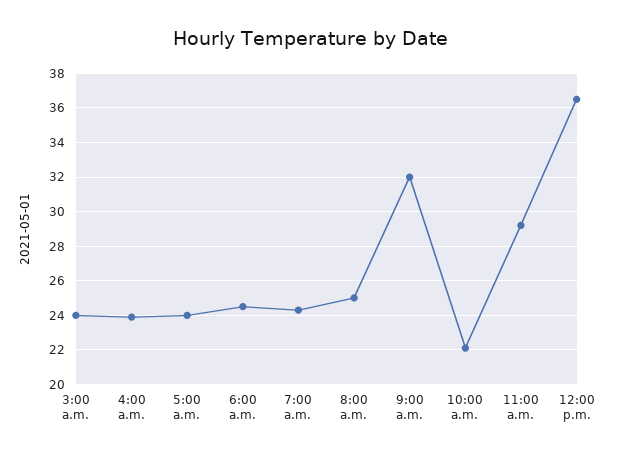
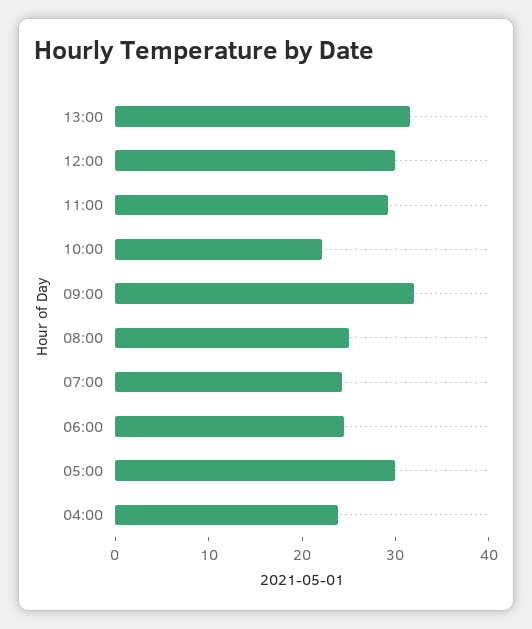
3:00 a.m.: 24 -> none
5:00 a.m.: 24 -> 30
12:00 p.m.: 36.5 -> 30
13:00: none -> 32

